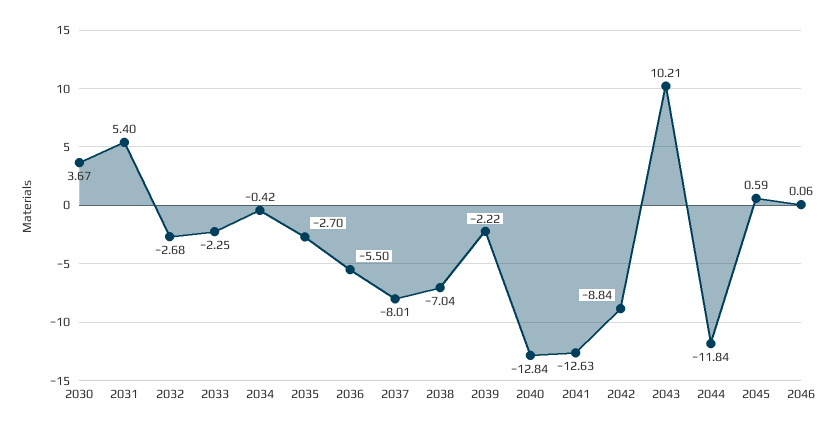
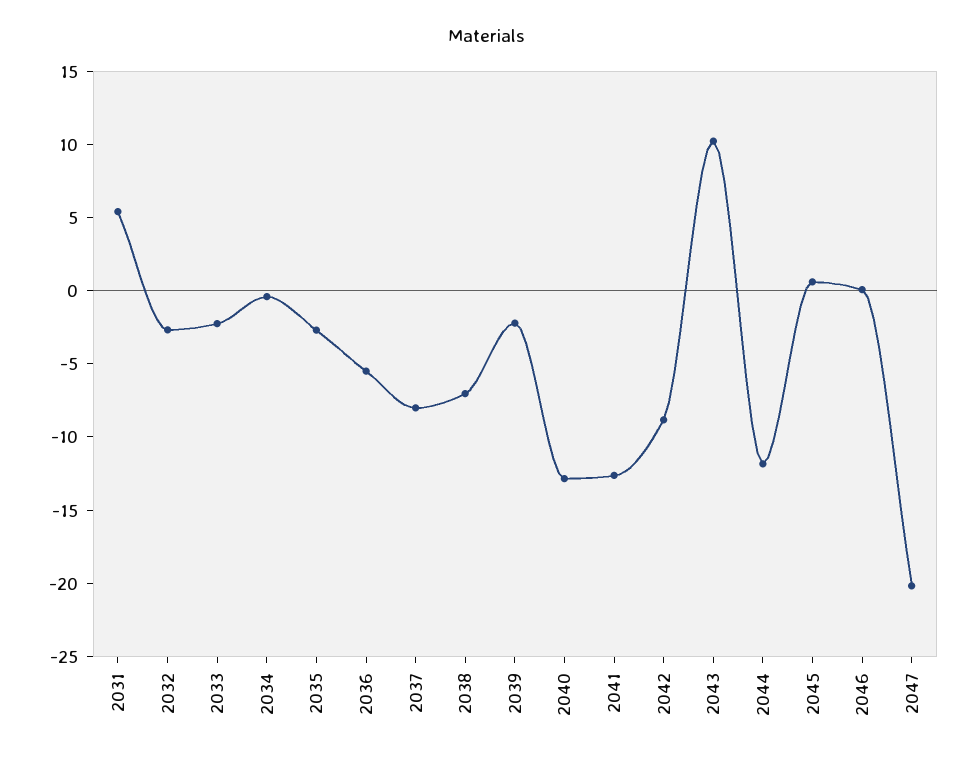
2030: 3.67 -> none
2047: none -> -20

